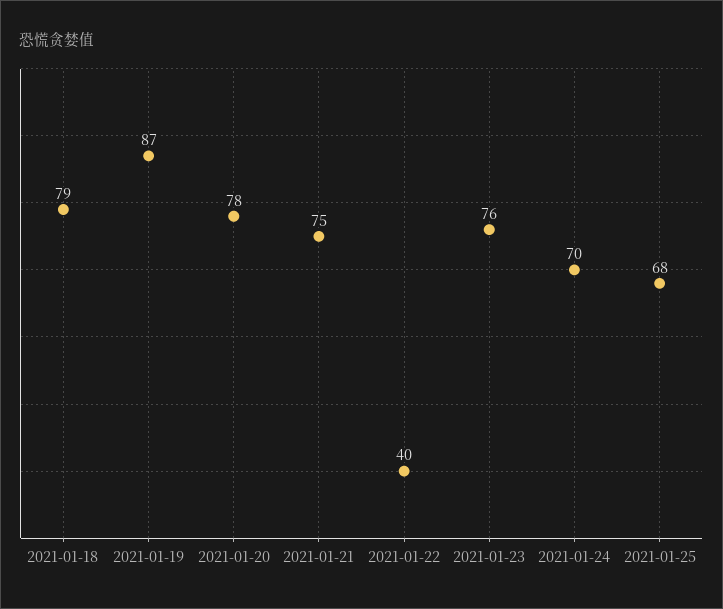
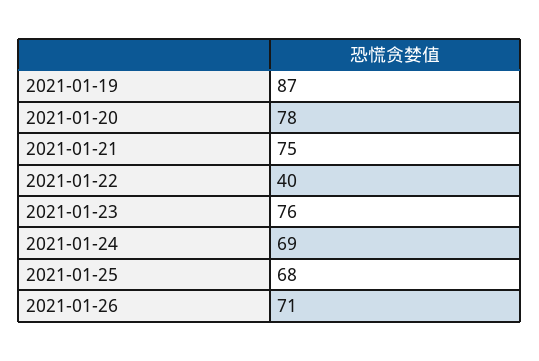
2021-01-18: 79 -> none
2021-01-24: 70 -> 69
2021-01-26: none -> 71

